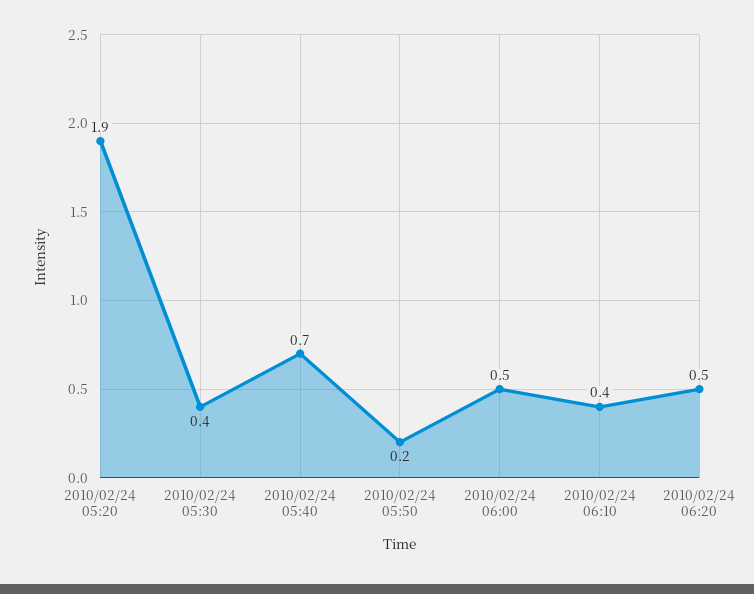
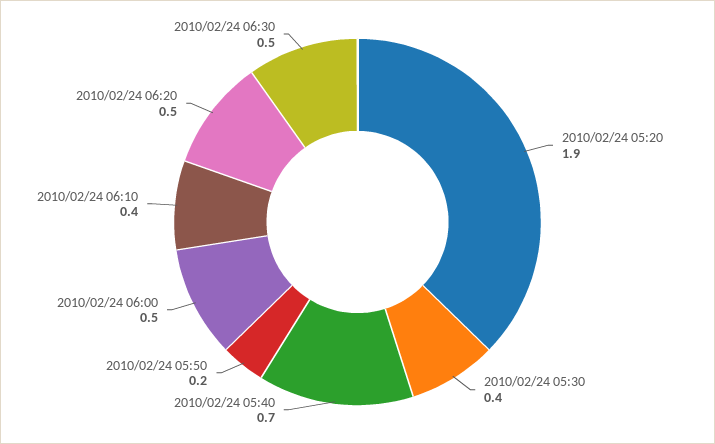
2010/02/24 06:30: none -> 0.5

